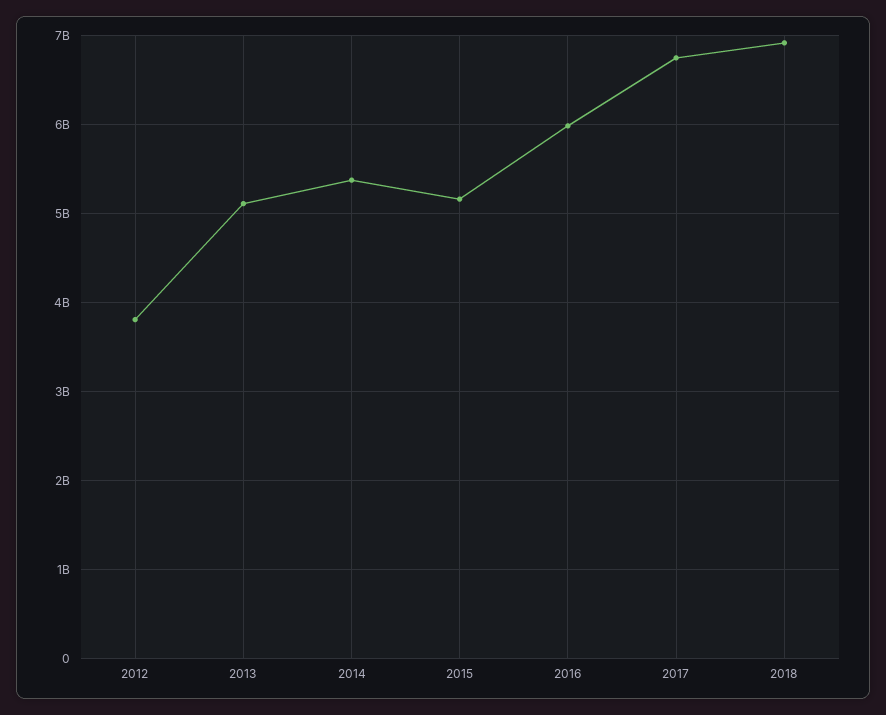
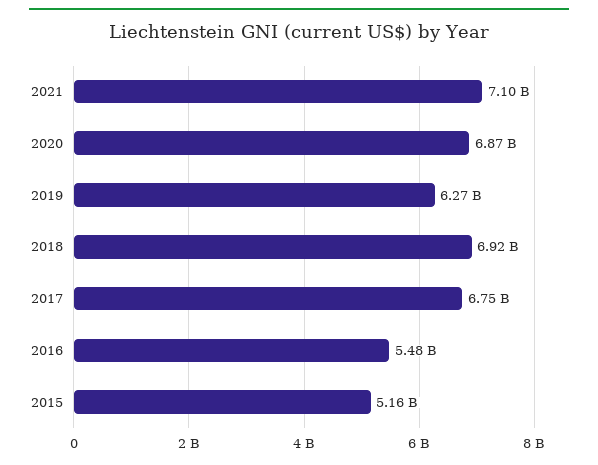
2012: 3800000000 -> none
2013: 5100000000 -> none
2014: 5400000000 -> none
2016: 6000000000 -> 5480000000
2021: none -> 7100000000
2020: none -> 6870000000
2019: none -> 6270000000

